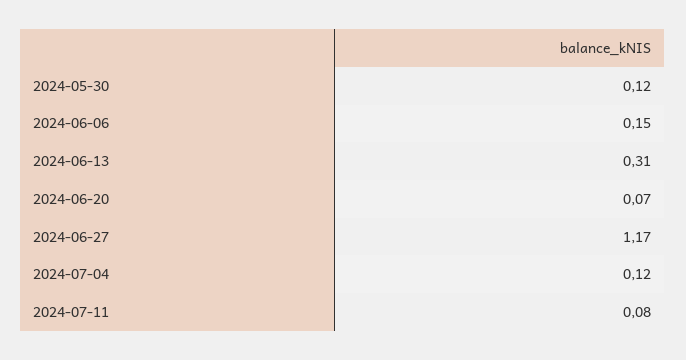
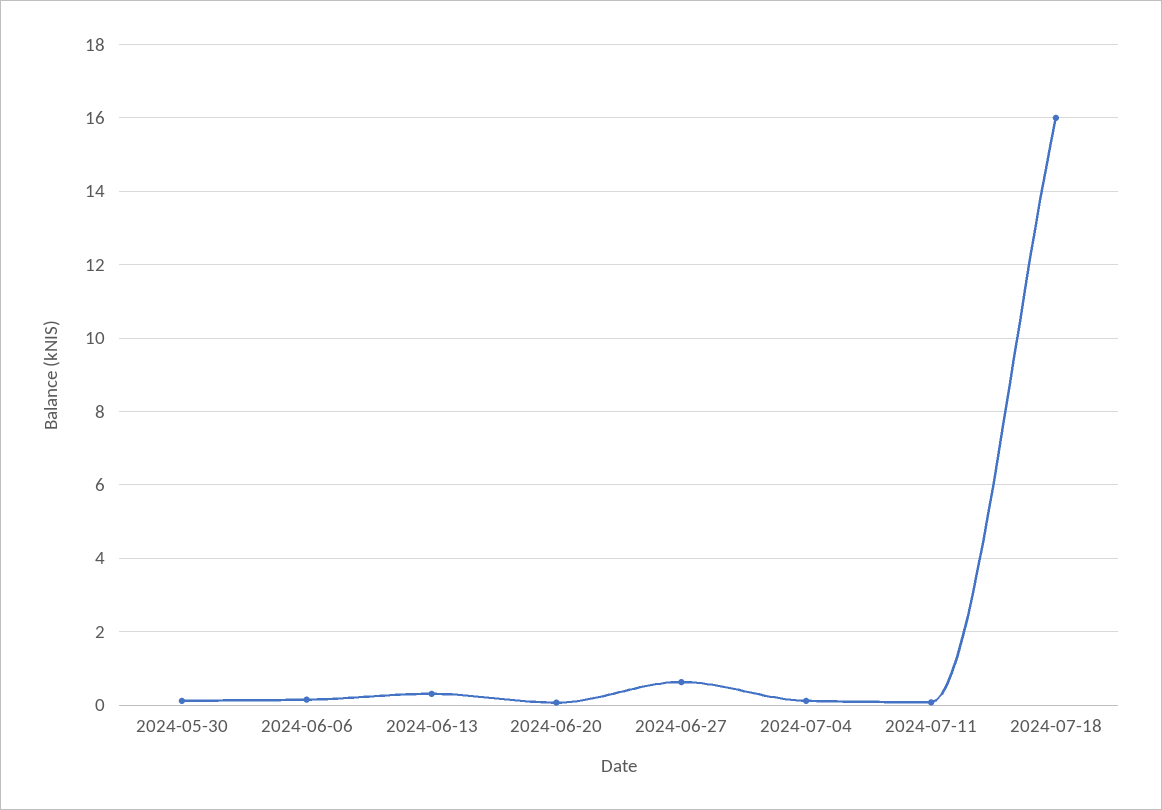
2024-06-27: 1.17 -> 0.6
2024-07-18: none -> 16

